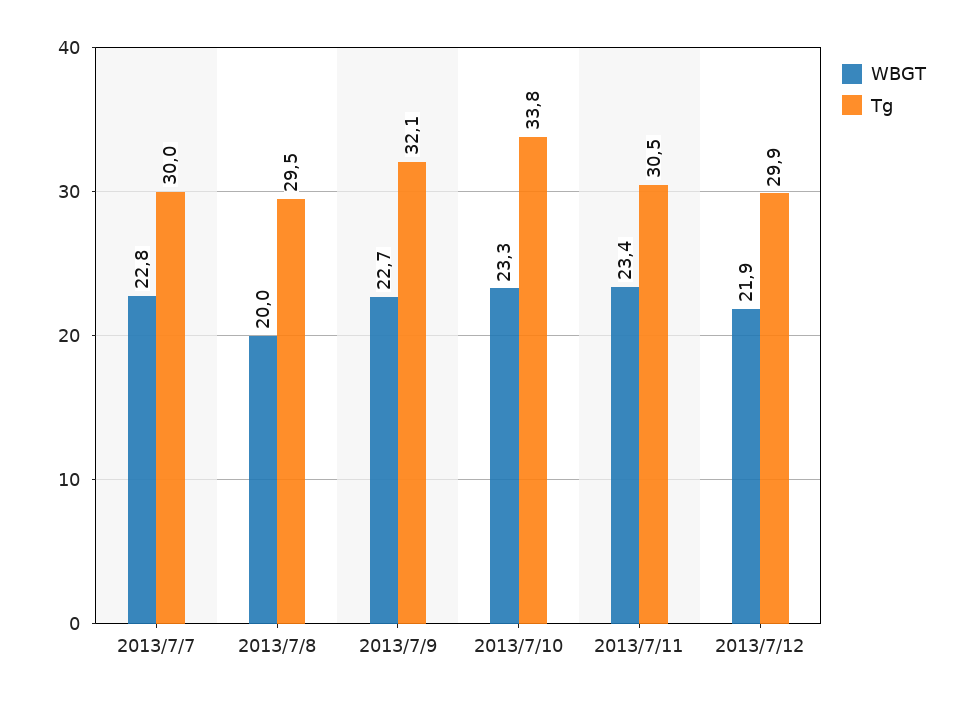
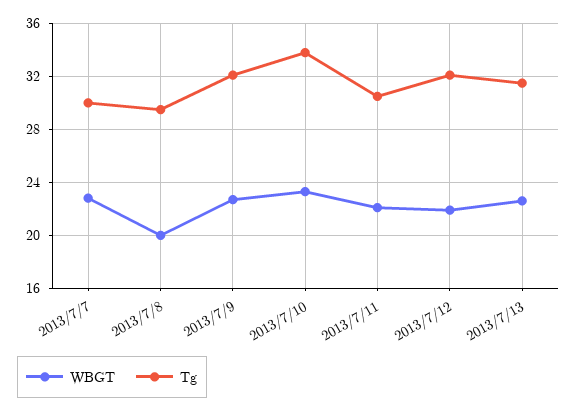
WBGT, 2013/7/11: 23.4 -> 22
Tg, 2013/7/12: 29.9 -> 32
WBGT, 2013/7/13: none -> 22.5
Tg, 2013/7/13: none -> 31.5

